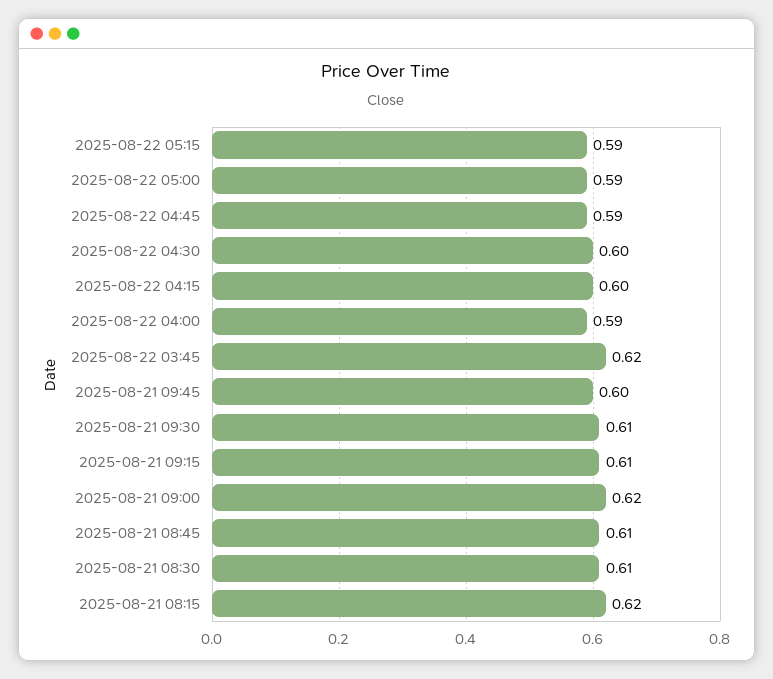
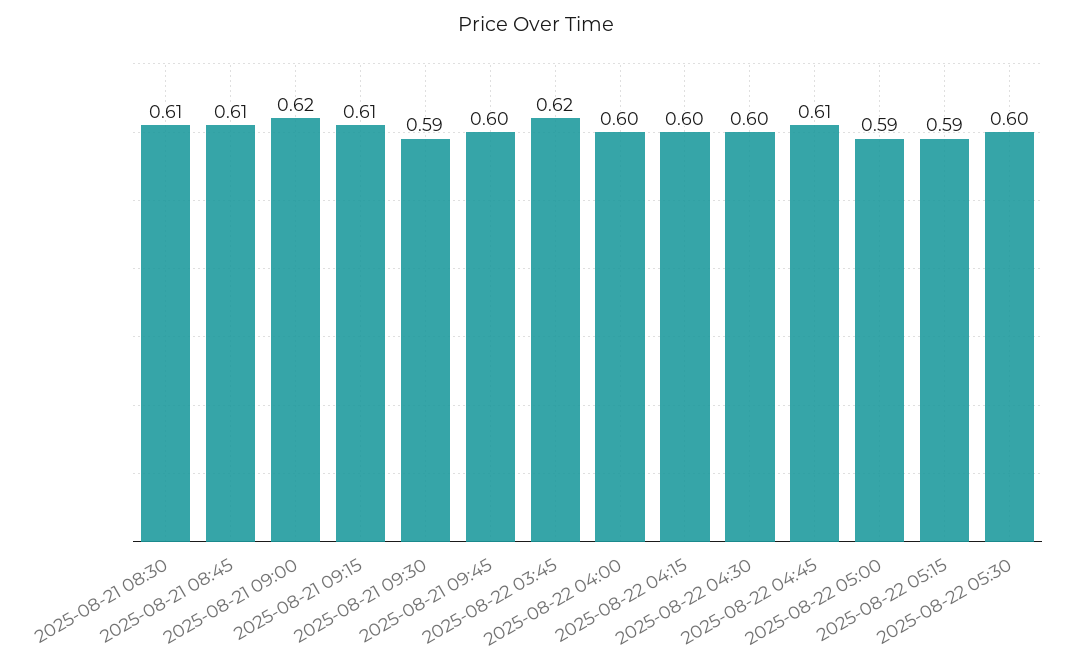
2025-08-22 04:45: 0.59 -> 0.61
2025-08-22 04:00: 0.59 -> 0.6
2025-08-21 09:30: 0.61 -> 0.59
2025-08-21 08:15: 0.62 -> none
2025-08-22 05:30: none -> 0.6

